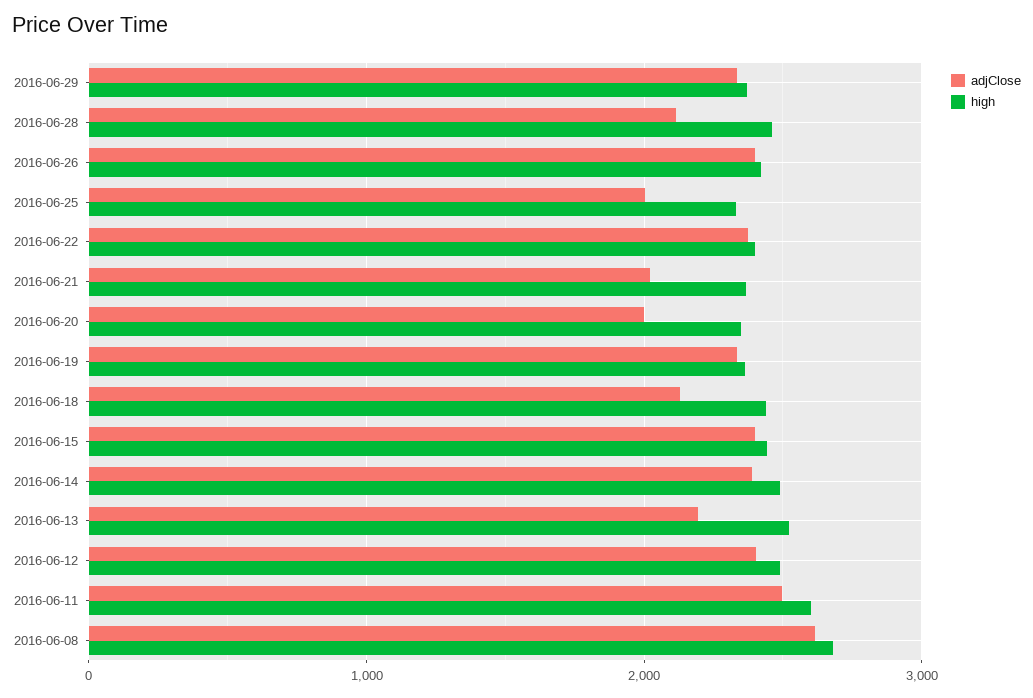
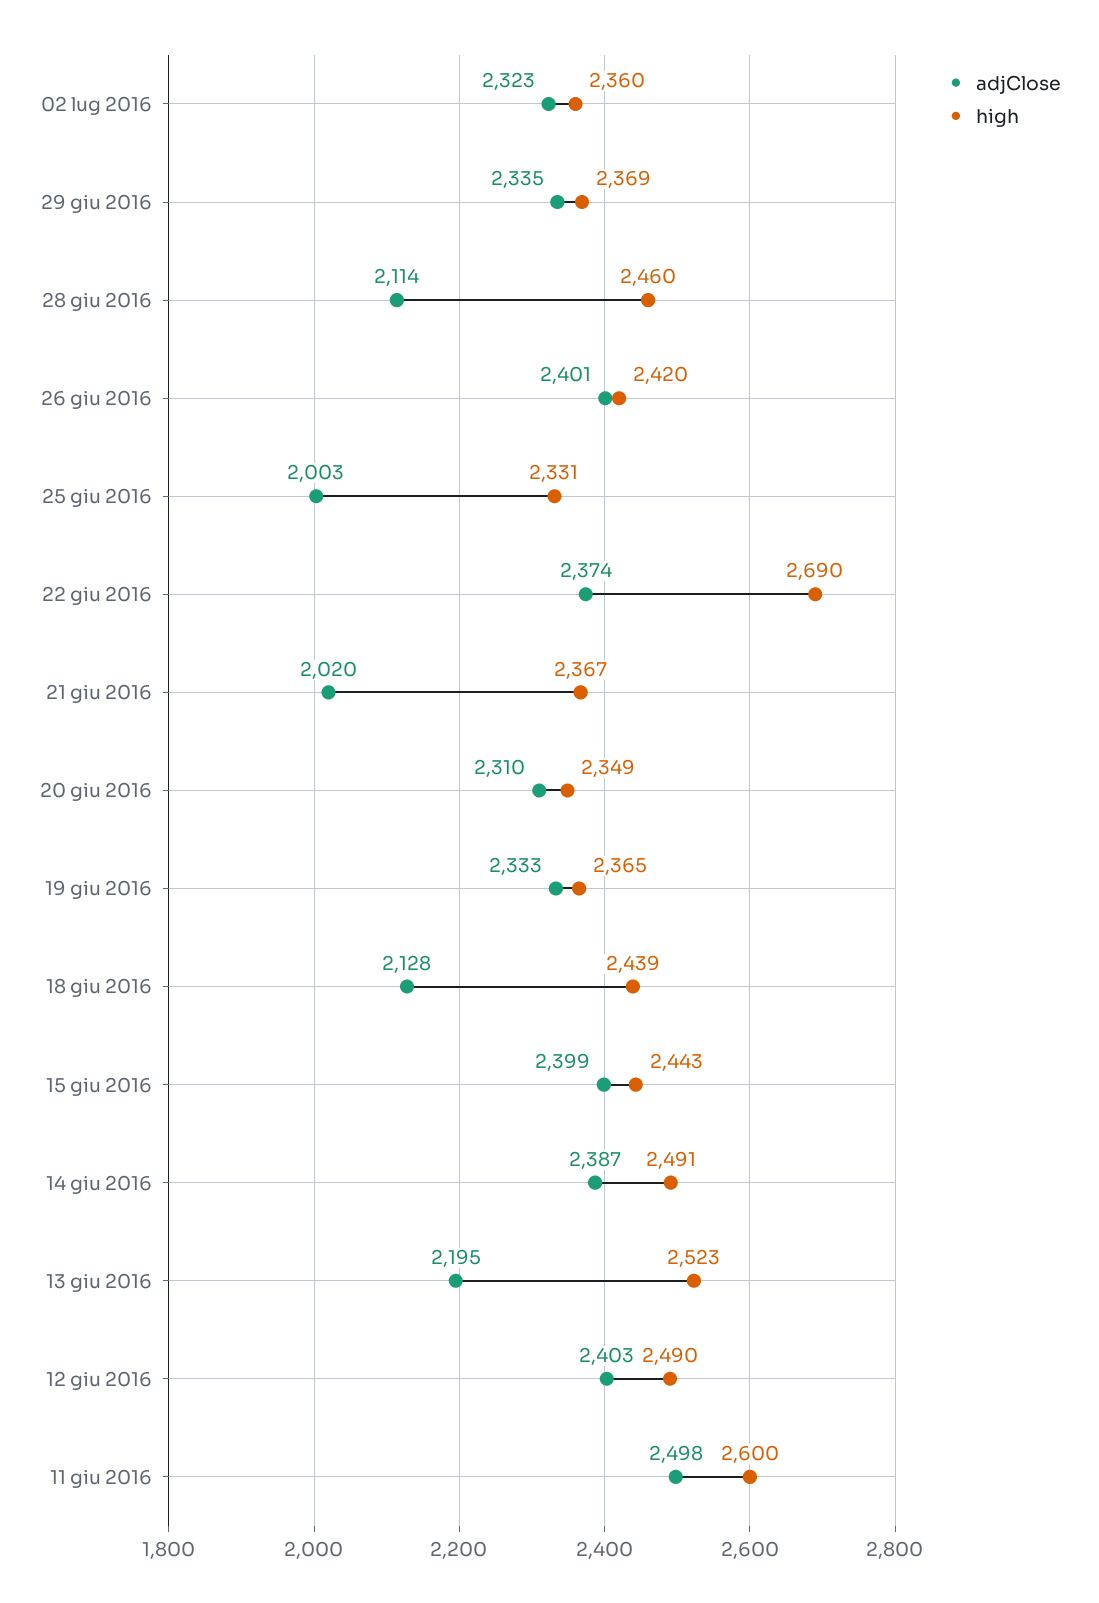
high, 2016-06-22: 2400 -> 2690
adjClose, 2016-06-20: 2000 -> 2310
adjClose, 2016-06-08: 2600 -> none
high, 2016-06-08: 2700 -> none
adjClose, 02 lug 2016: none -> 2323
high, 02 lug 2016: none -> 2360

